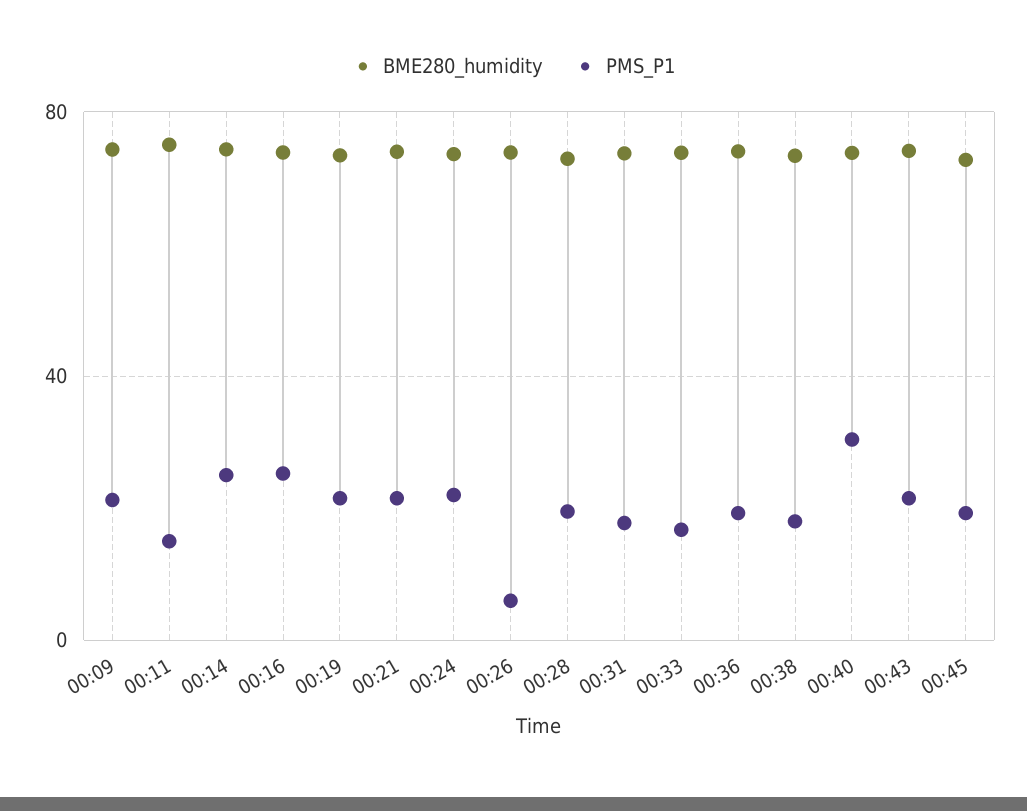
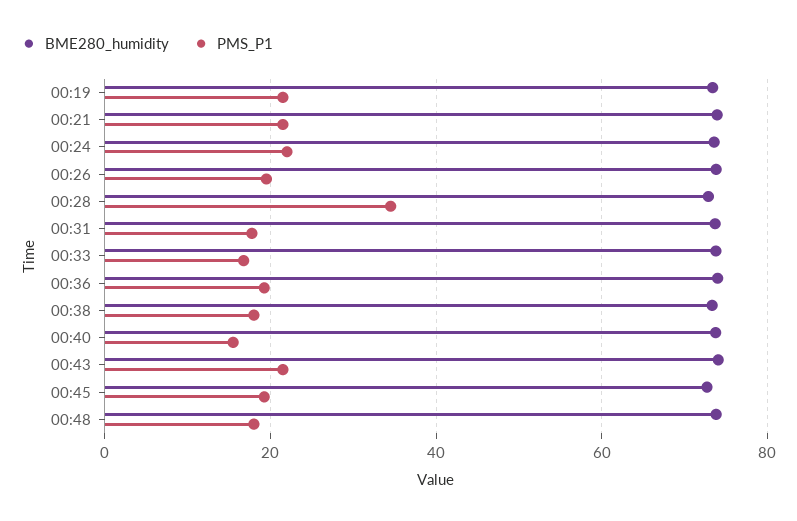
BME280_humidity, 00:09: 75 -> none
PMS_P1, 00:09: 20 -> none
BME280_humidity, 00:11: 75 -> none
PMS_P1, 00:11: 15 -> none
BME280_humidity, 00:14: 75 -> none
PMS_P1, 00:14: 25 -> none
BME280_humidity, 00:16: 75 -> none
PMS_P1, 00:16: 25 -> none
PMS_P1, 00:26: 5 -> 20
PMS_P1, 00:28: 20 -> 34
PMS_P1, 00:40: 30 -> 16
BME280_humidity, 00:48: none -> 74
PMS_P1, 00:48: none -> 18

